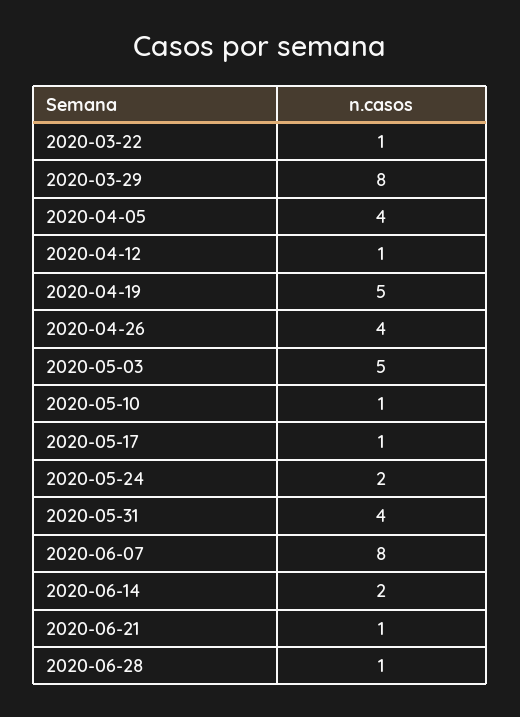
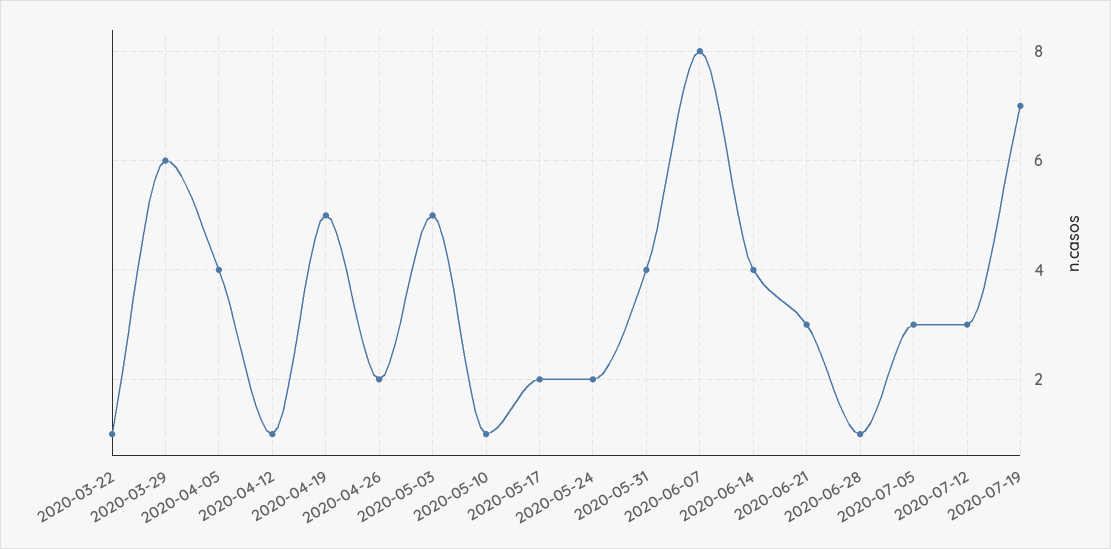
2020-03-29: 8 -> 6
2020-04-26: 4 -> 2
2020-05-17: 1 -> 2
2020-06-14: 2 -> 4
2020-06-21: 1 -> 3
2020-07-05: none -> 3
2020-07-12: none -> 3
2020-07-19: none -> 7

